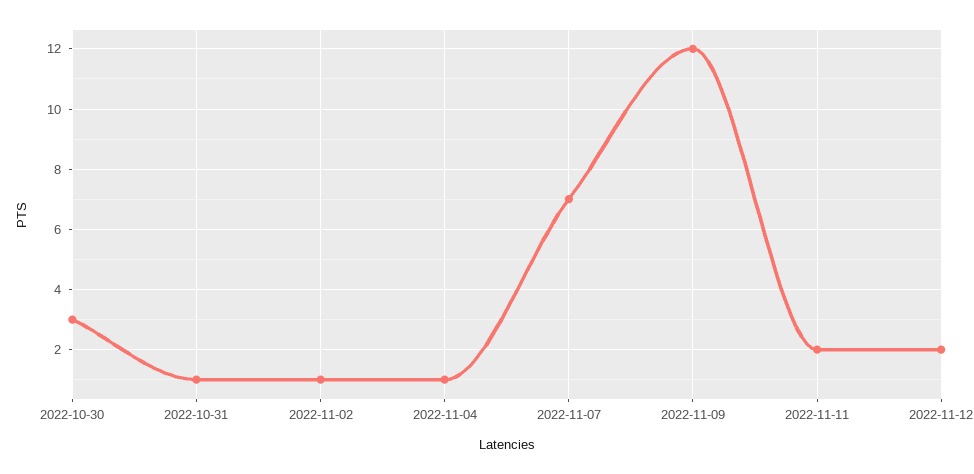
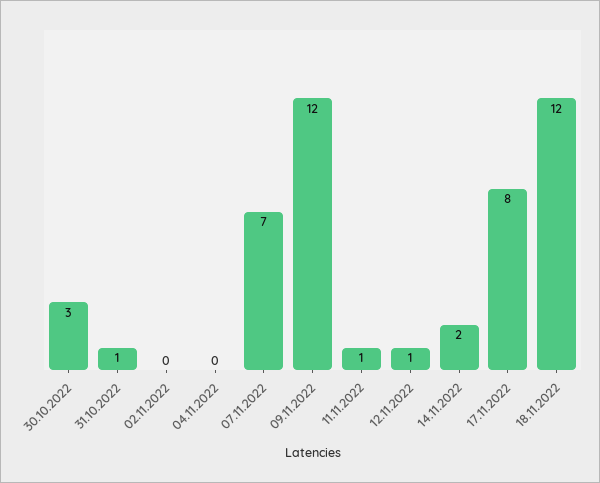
2022-11-02: 1 -> 0
2022-11-04: 1 -> 0
2022-11-11: 2 -> 1
2022-11-12: 2 -> 1
14.11.2022: none -> 2
17.11.2022: none -> 8
18.11.2022: none -> 12

